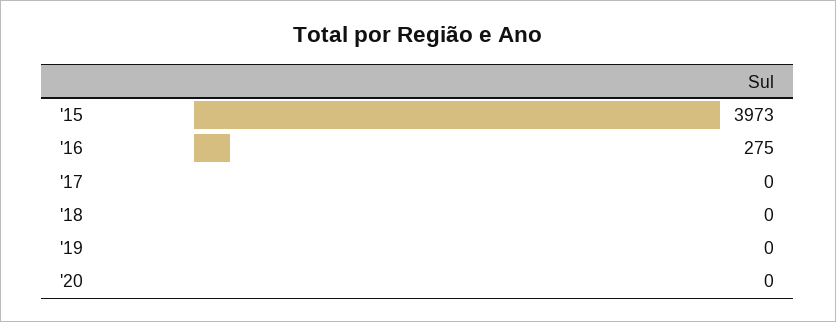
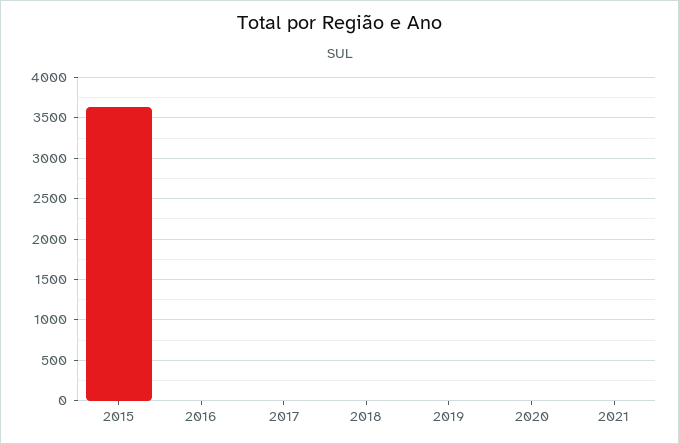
'15: 3973 -> 3600
'16: 275 -> 0
2021: none -> 0

